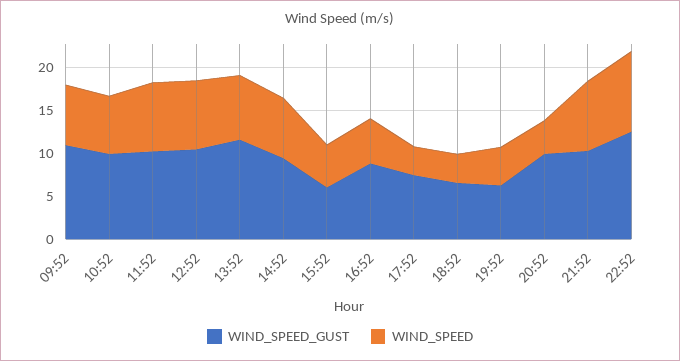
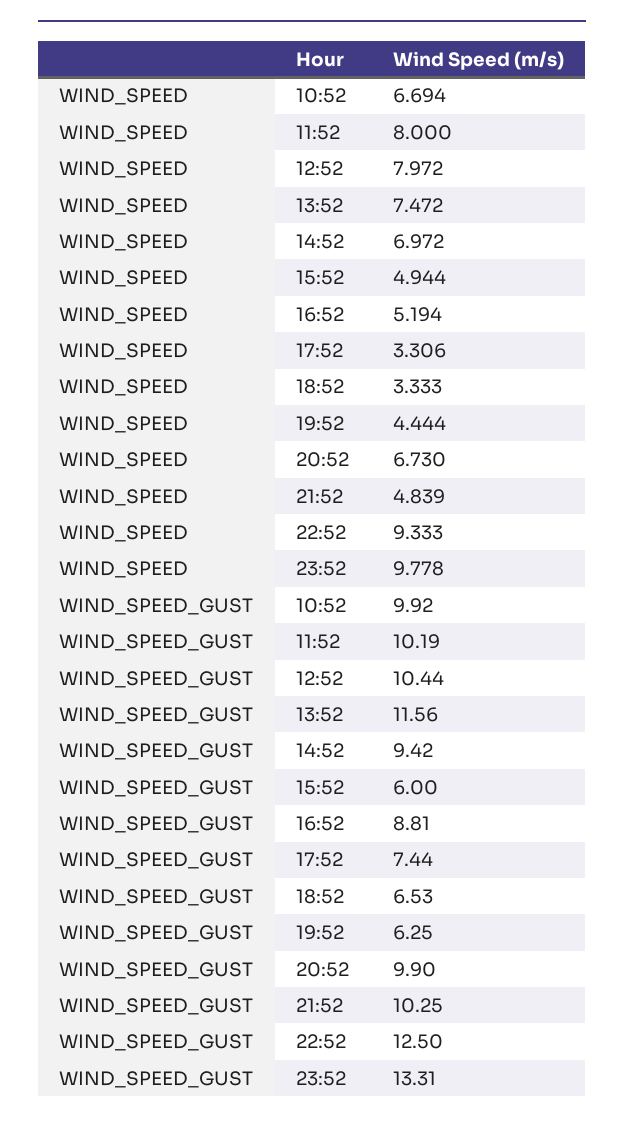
WIND_SPEED_GUST, 09:52: 11 -> none
WIND_SPEED, 09:52: 7 -> none
WIND_SPEED, 20:52: 4 -> 6.73
WIND_SPEED, 21:52: 8 -> 4.839
WIND_SPEED, 23:52: none -> 9.778
WIND_SPEED_GUST, 23:52: none -> 13.31

